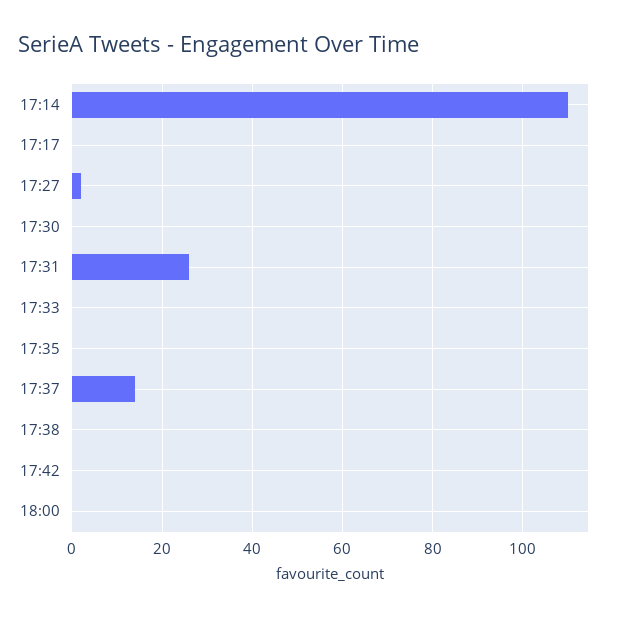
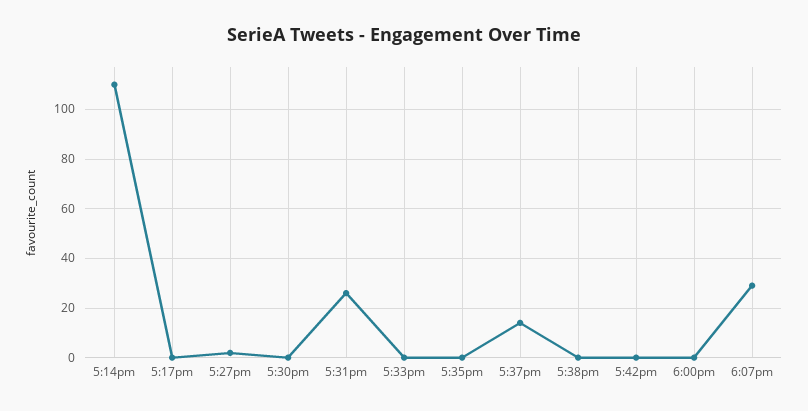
6:07pm: none -> 30

